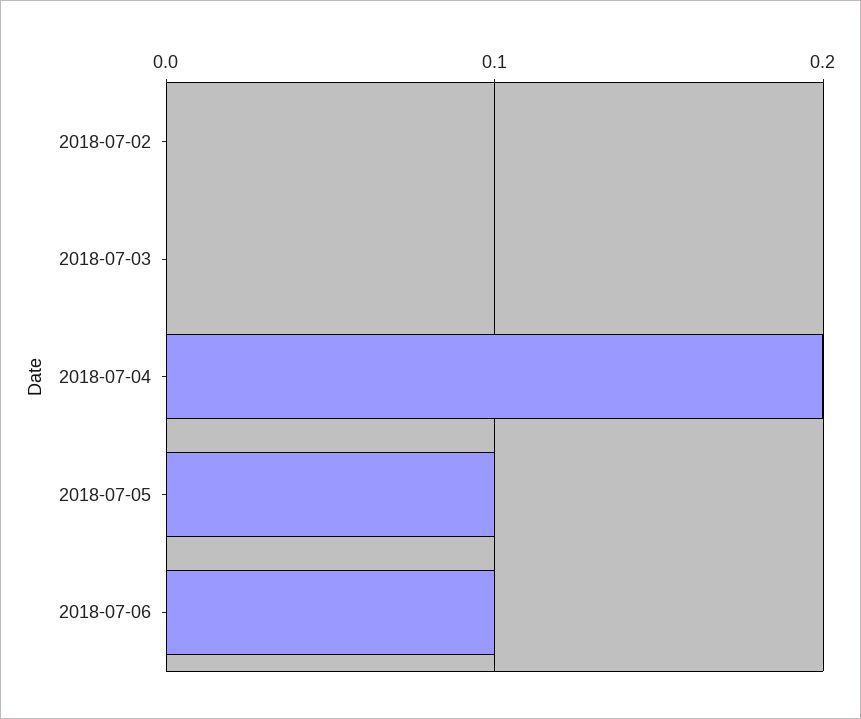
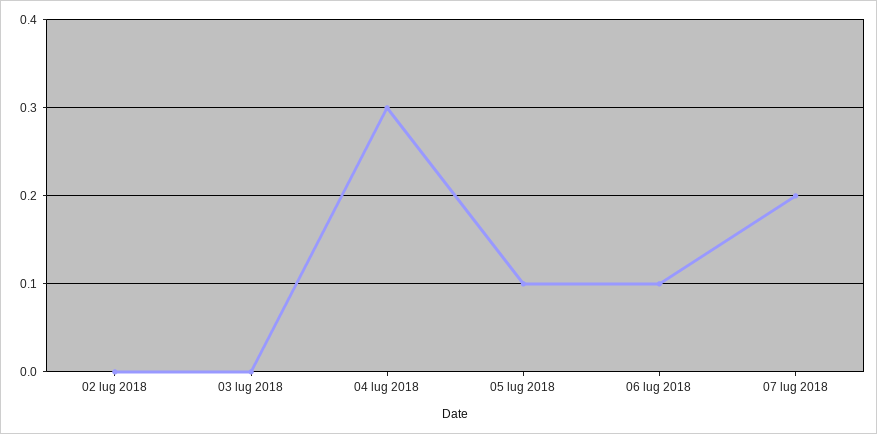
2018-07-04: 0.2 -> 0.3
07 lug 2018: none -> 0.2

